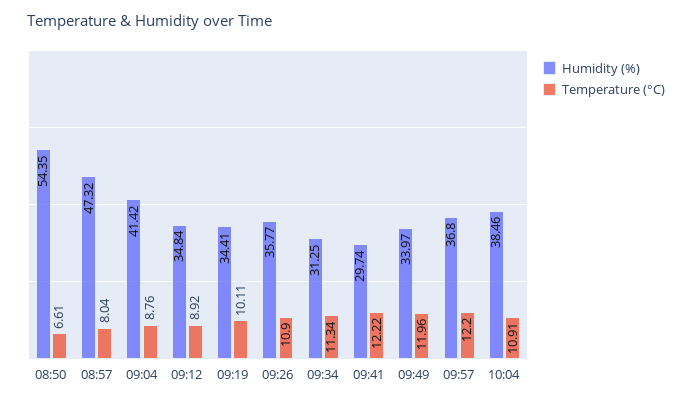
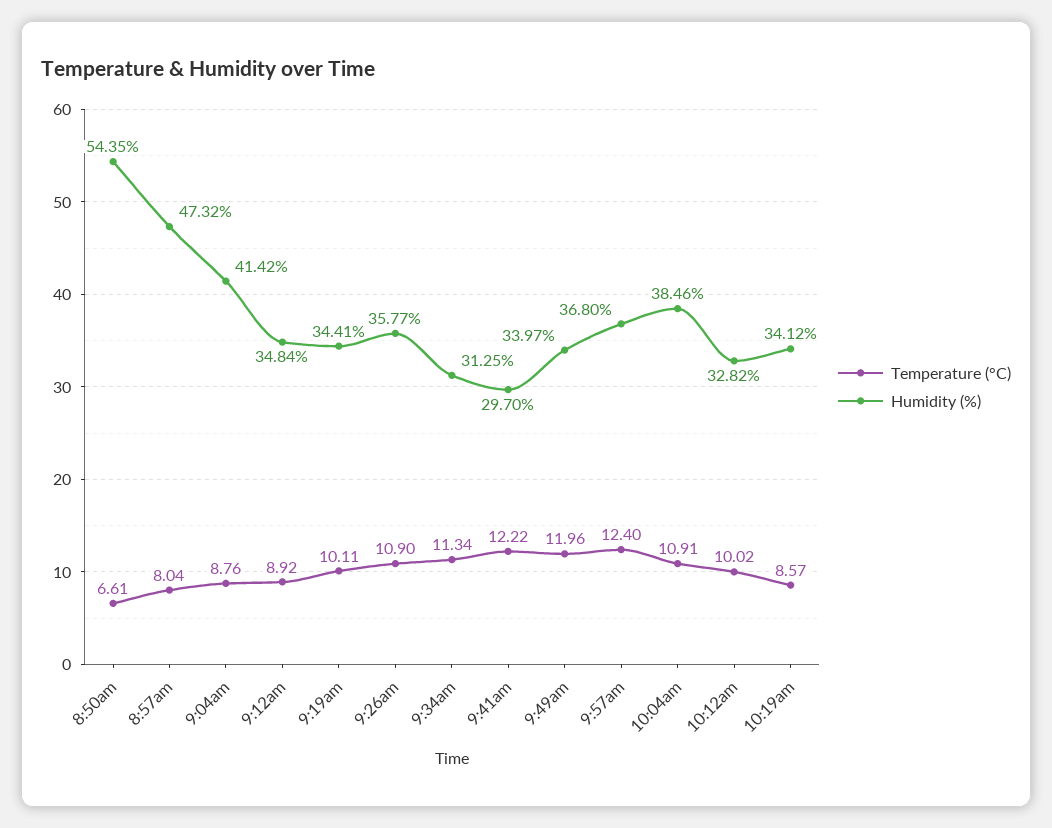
Humidity (%), 09:41: 29.74 -> 29.7
Temperature (°C), 09:57: 12.2 -> 12.4
Temperature (°C), 10:12am: none -> 10.02
Humidity (%), 10:12am: none -> 32.82
Temperature (°C), 10:19am: none -> 8.57
Humidity (%), 10:19am: none -> 34.12

